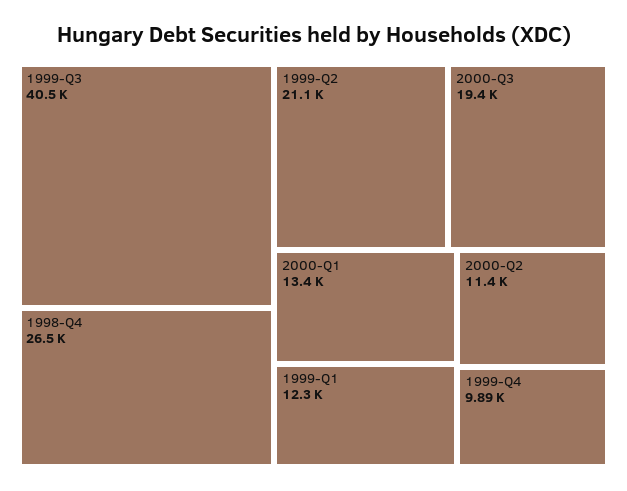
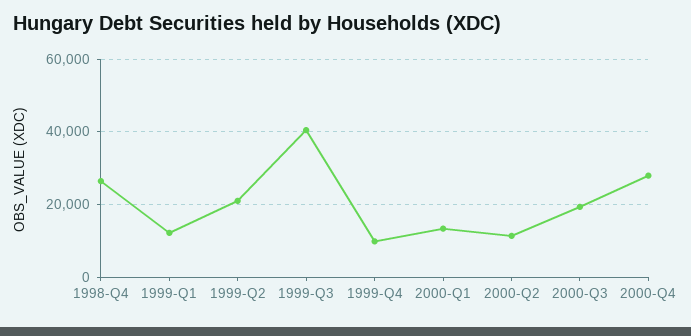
2000-Q4: none -> 28000

